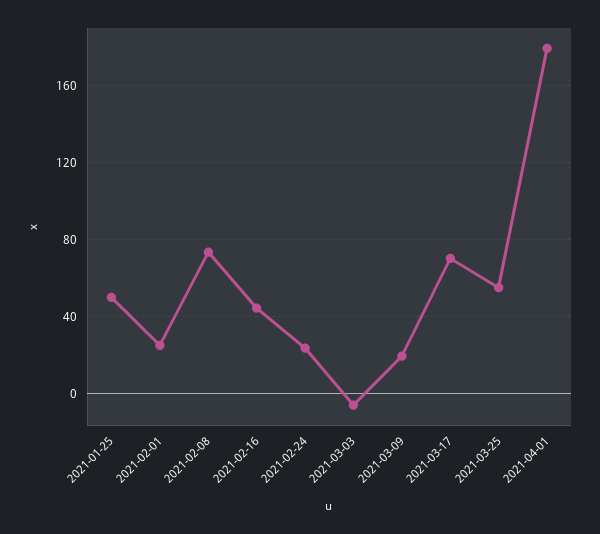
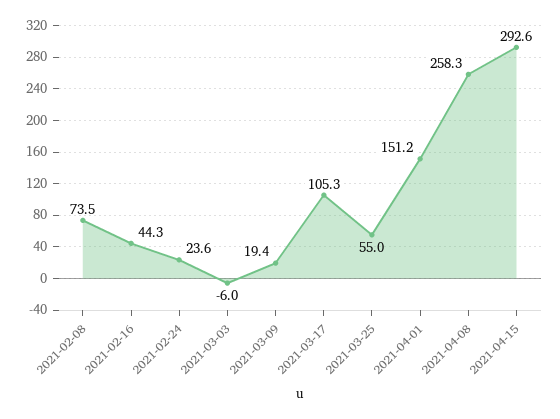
2021-01-25: 50 -> none
2021-02-01: 25 -> none
2021-03-17: 70 -> 105.3
2021-04-01: 180 -> 151.2
2021-04-08: none -> 258.3
2021-04-15: none -> 292.6

